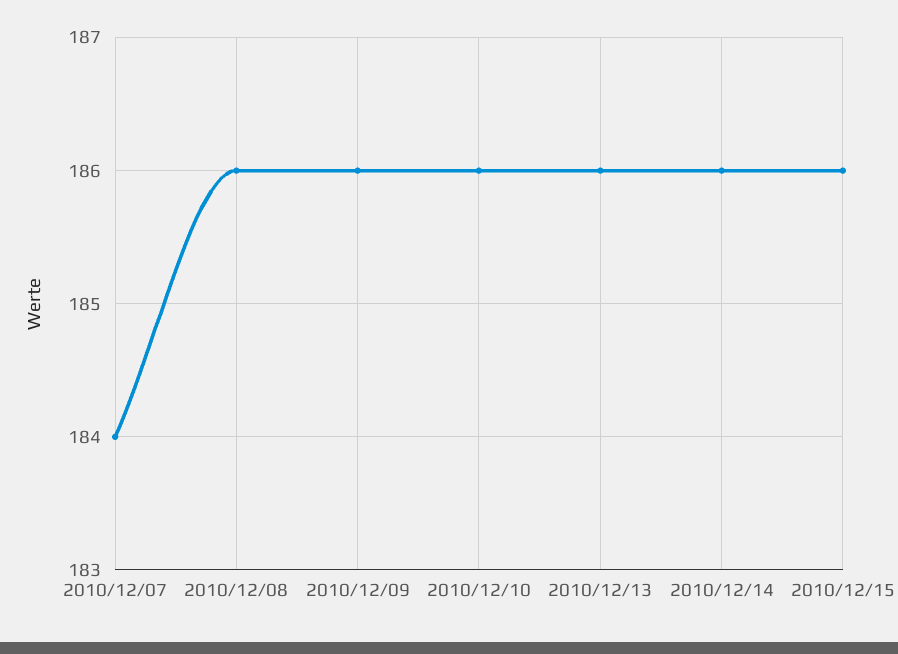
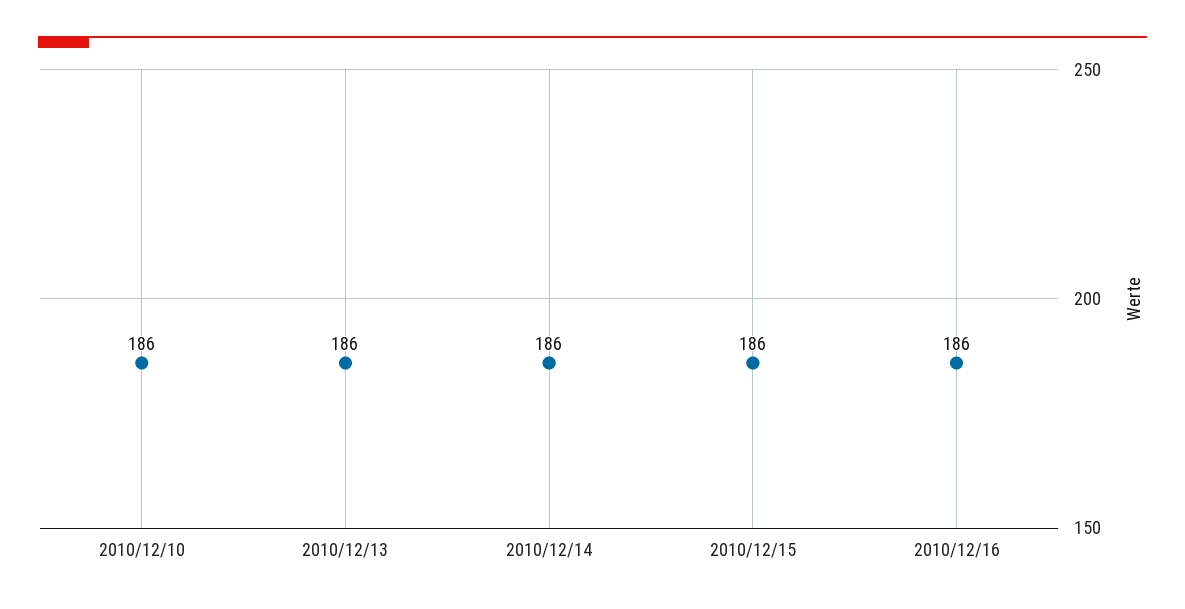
2010/12/07: 184 -> none
2010/12/08: 186 -> none
2010/12/09: 186 -> none
2010/12/16: none -> 186

